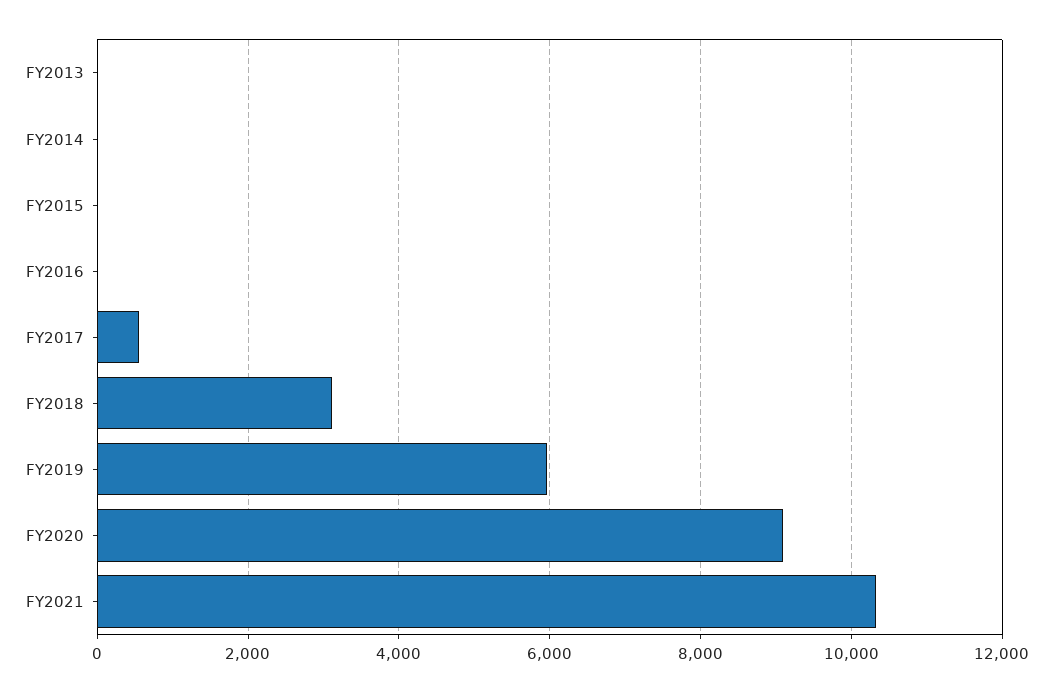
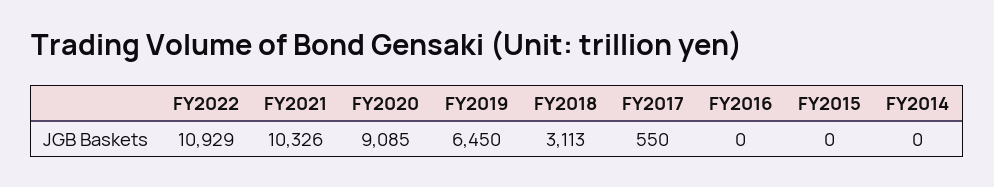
FY2013: 0 -> none
FY2019: 6000 -> 6450
FY2022: none -> 10929

